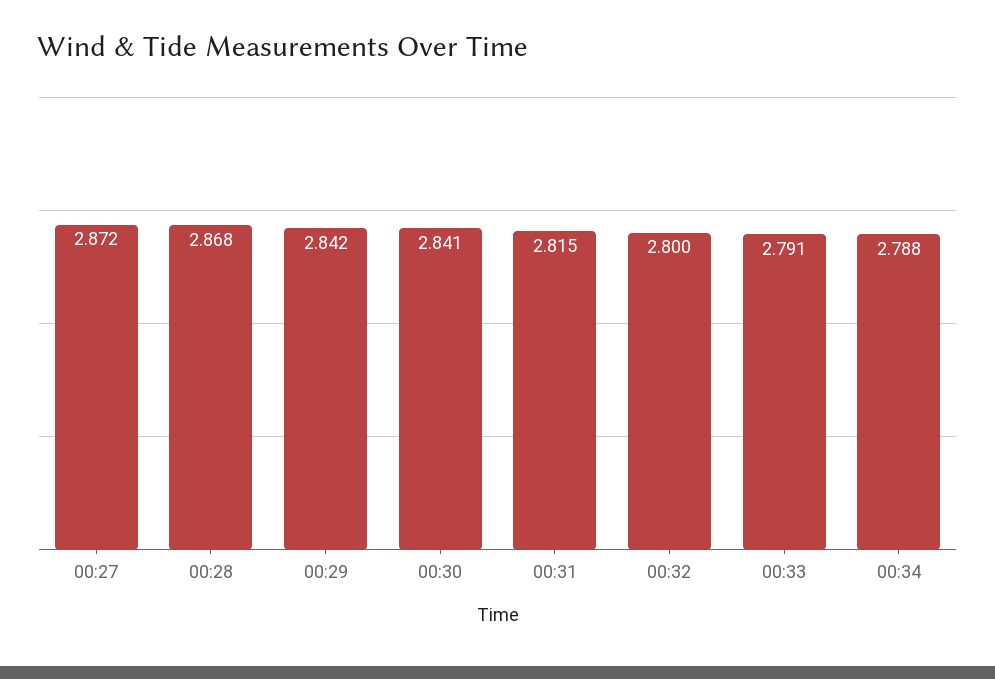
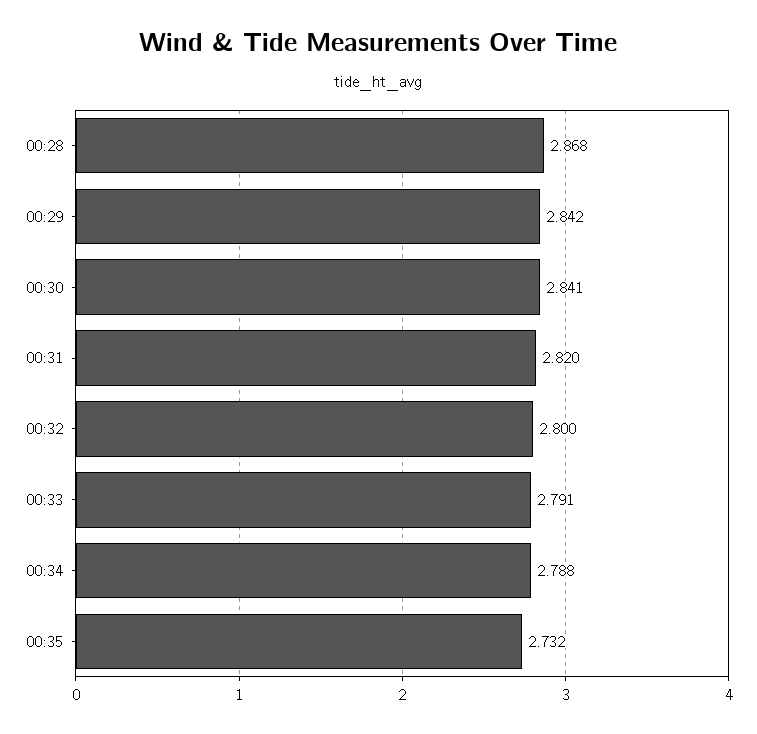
00:27: 2.872 -> none
00:31: 2.815 -> 2.82
00:35: none -> 2.732

